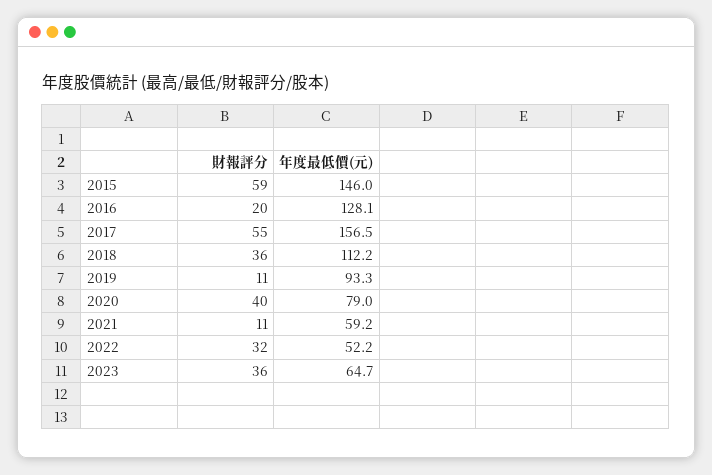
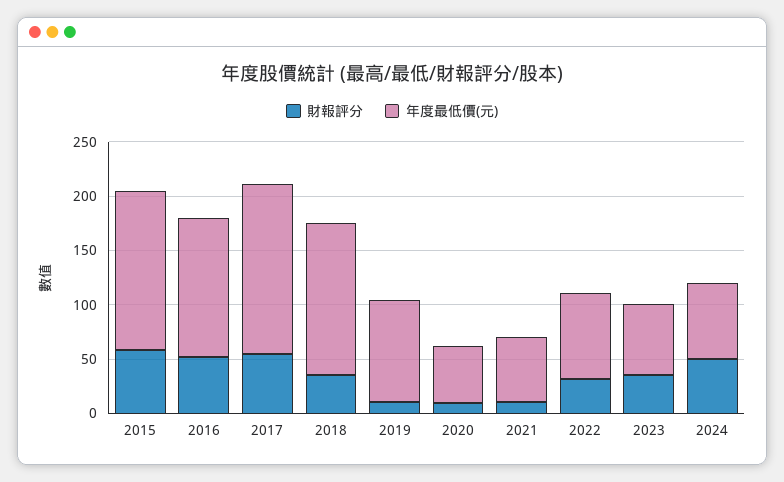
財報評分, 2016: 20 -> 50
年度最低價(元), 2018: 112.2 -> 140
財報評分, 2020: 40 -> 10
年度最低價(元), 2020: 79 -> 50
年度最低價(元), 2022: 52.2 -> 80
財報評分, 2024: none -> 50
年度最低價(元), 2024: none -> 70

